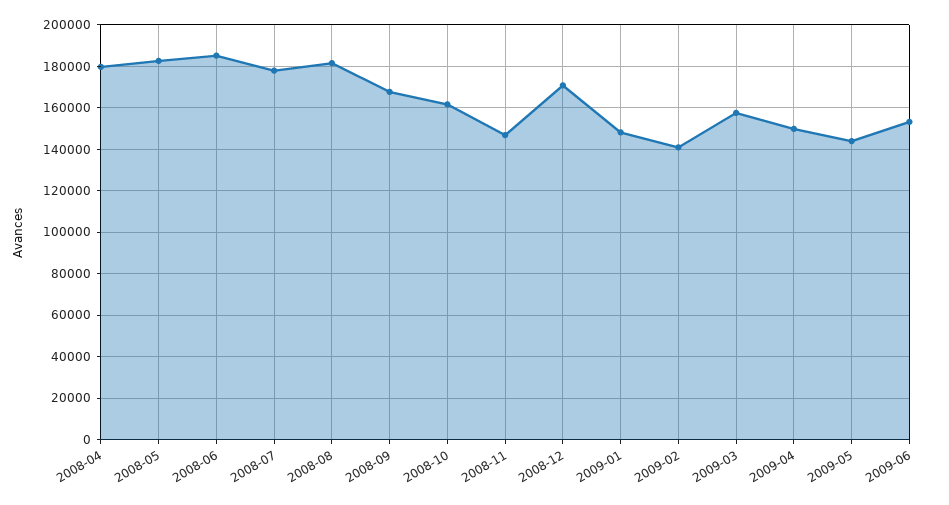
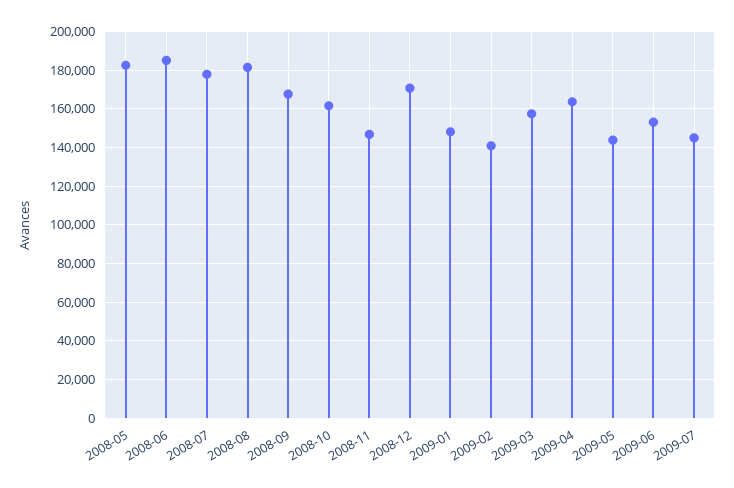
2008-04: 180000 -> none
2009-04: 150000 -> 165000
2009-07: none -> 145000

